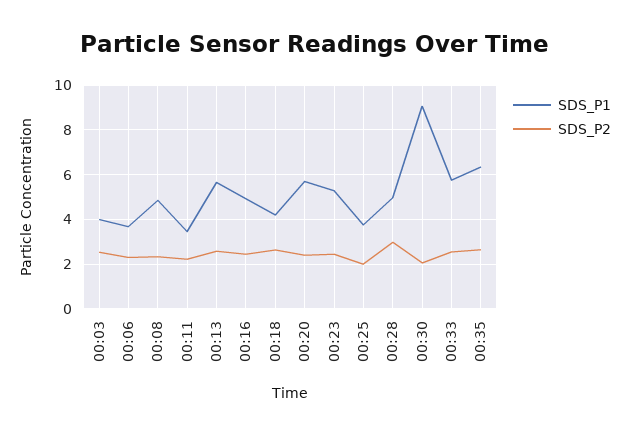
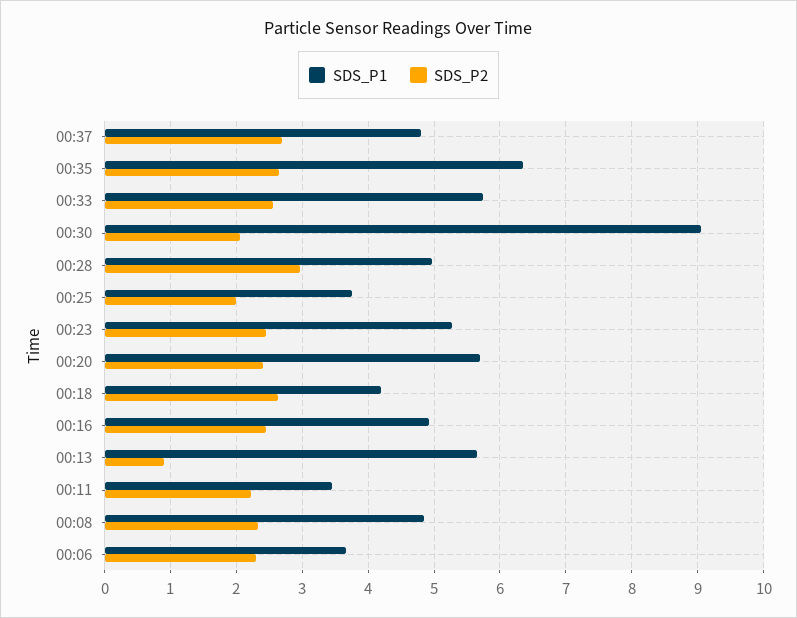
SDS_P1, 00:03: 4 -> none
SDS_P2, 00:03: 2.5 -> none
SDS_P2, 00:13: 2.5 -> 0.9
SDS_P1, 00:37: none -> 4.8
SDS_P2, 00:37: none -> 2.7

